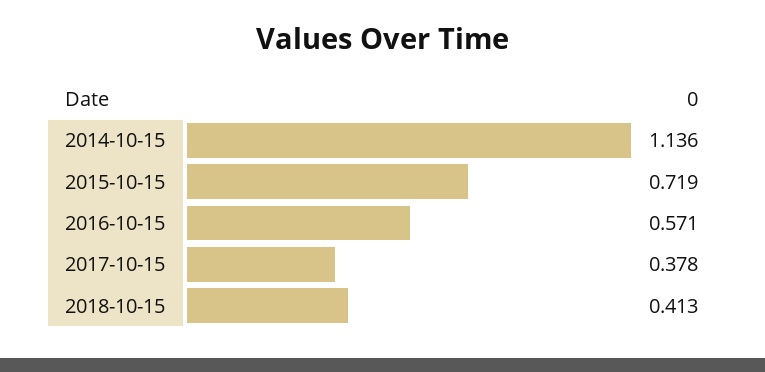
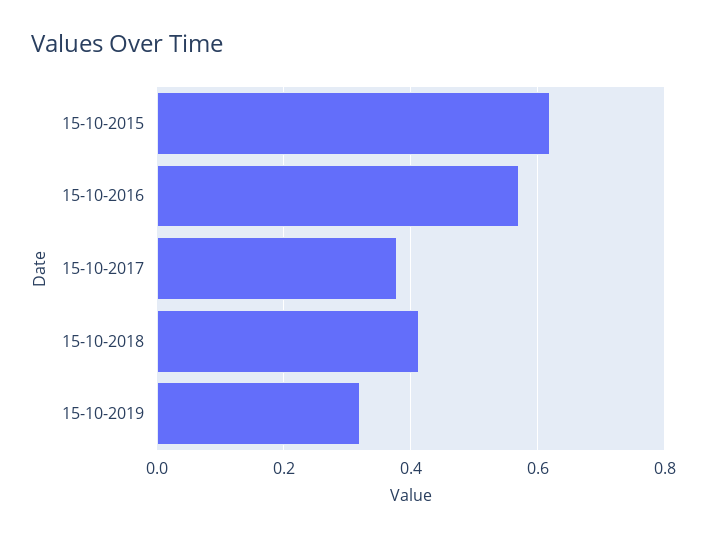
2014-10-15: 1.136 -> none
2015-10-15: 0.719 -> 0.62
15-10-2019: none -> 0.32

